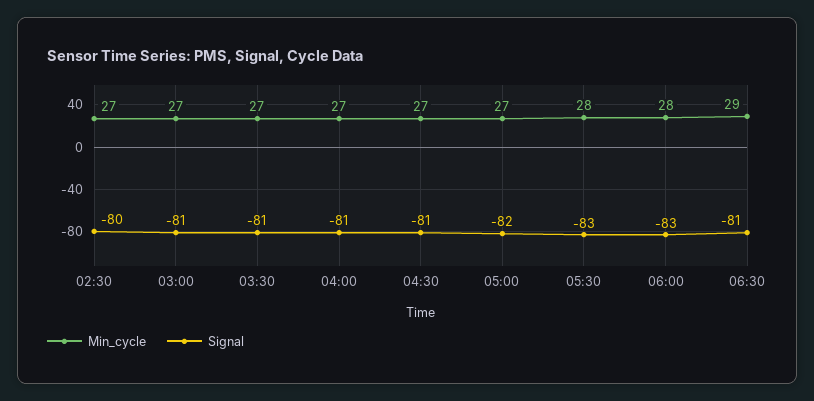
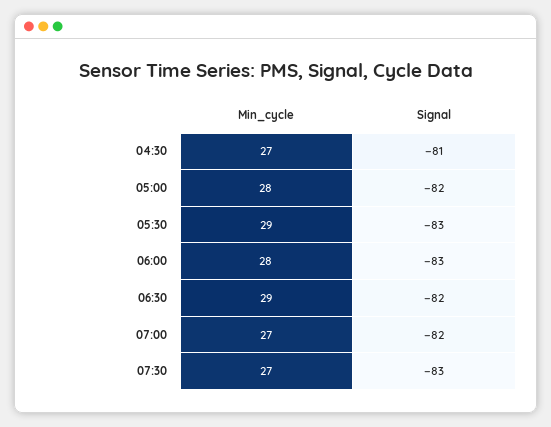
Min_cycle, 02:30: 27 -> none
Signal, 02:30: -80 -> none
Min_cycle, 03:00: 27 -> none
Signal, 03:00: -81 -> none
Min_cycle, 03:30: 27 -> none
Signal, 03:30: -81 -> none
Min_cycle, 04:00: 27 -> none
Signal, 04:00: -81 -> none
Min_cycle, 05:00: 27 -> 28
Min_cycle, 05:30: 28 -> 29
Signal, 06:30: -81 -> -82
Min_cycle, 07:00: none -> 27
Signal, 07:00: none -> -82
Min_cycle, 07:30: none -> 27
Signal, 07:30: none -> -83

